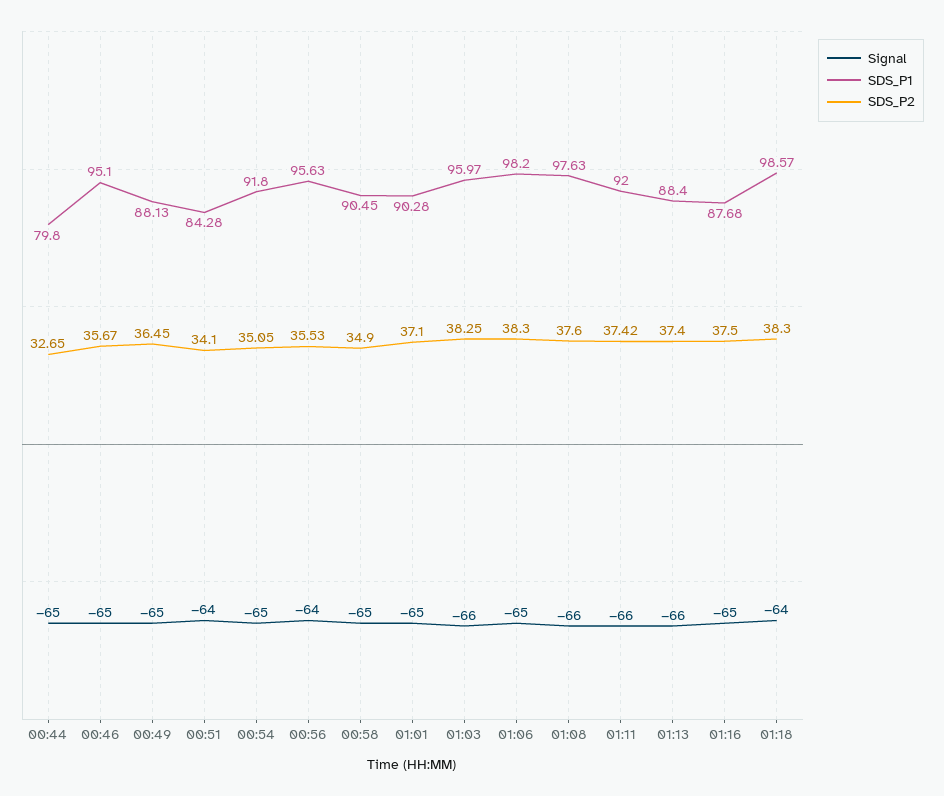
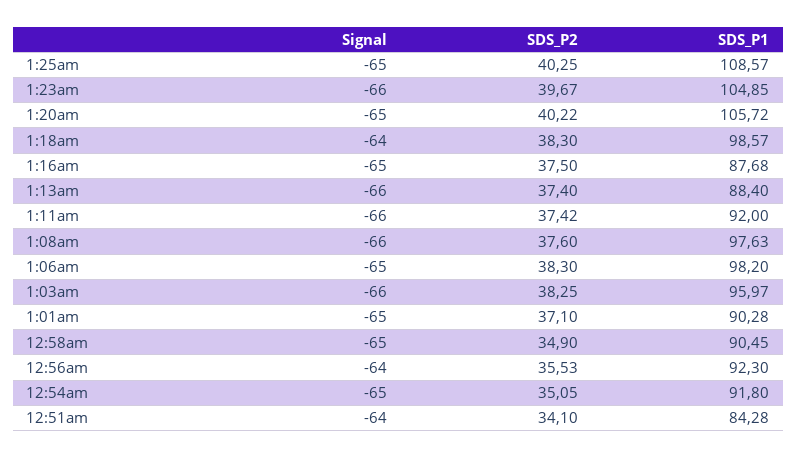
Signal, 00:44: -65 -> none
SDS_P1, 00:44: 79.8 -> none
SDS_P2, 00:44: 32.65 -> none
Signal, 00:46: -65 -> none
SDS_P1, 00:46: 95.1 -> none
SDS_P2, 00:46: 35.67 -> none
Signal, 00:49: -65 -> none
SDS_P1, 00:49: 88.13 -> none
SDS_P2, 00:49: 36.45 -> none
SDS_P1, 00:56: 95.63 -> 92.3
Signal, 1:25am: none -> -65
SDS_P2, 1:25am: none -> 40.25
SDS_P1, 1:25am: none -> 108.57
Signal, 1:23am: none -> -66
SDS_P2, 1:23am: none -> 39.67
SDS_P1, 1:23am: none -> 104.85
Signal, 1:20am: none -> -65
SDS_P2, 1:20am: none -> 40.22
SDS_P1, 1:20am: none -> 105.72

